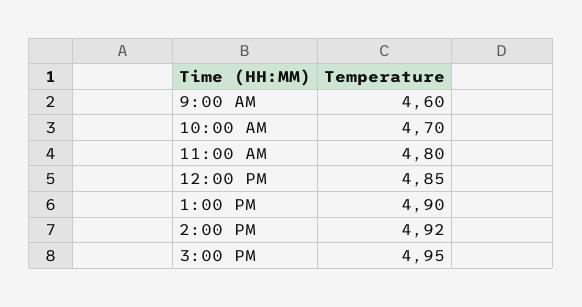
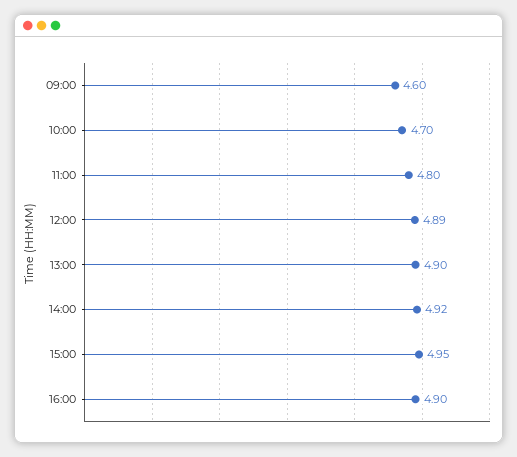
12:00 PM: 4.85 -> 4.89
16:00: none -> 4.9

